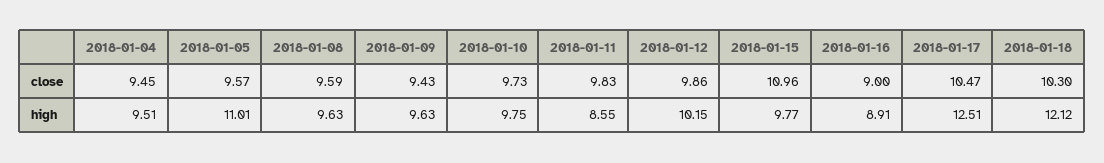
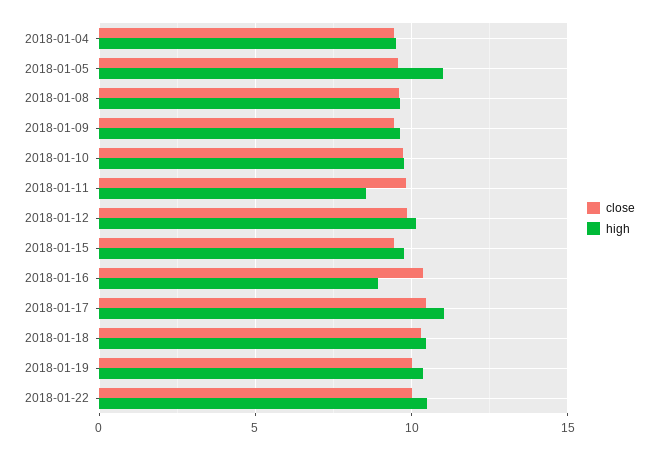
close, 2018-01-15: 10.96 -> 9.5
close, 2018-01-16: 9 -> 10.5
high, 2018-01-17: 12.51 -> 11
high, 2018-01-18: 12.12 -> 10.5
close, 2018-01-19: none -> 10
high, 2018-01-19: none -> 10.5
close, 2018-01-22: none -> 10
high, 2018-01-22: none -> 10.5

